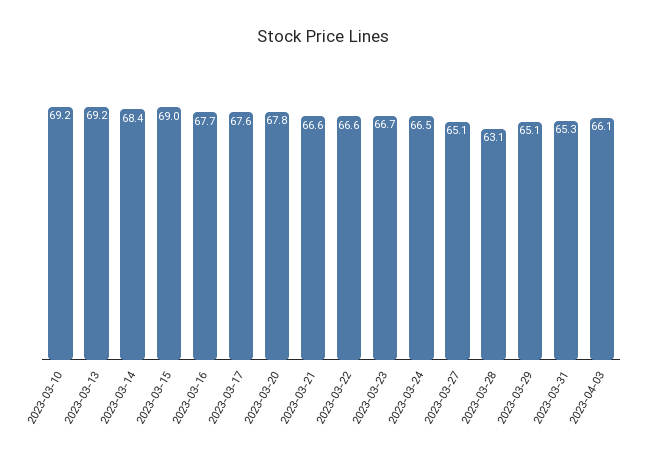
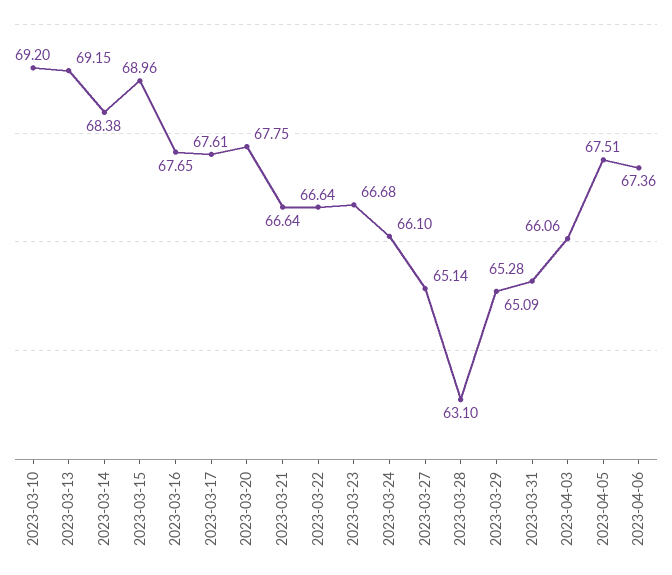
2023-03-24: 66.5 -> 66.1
2023-04-05: none -> 67.51
2023-04-06: none -> 67.36

